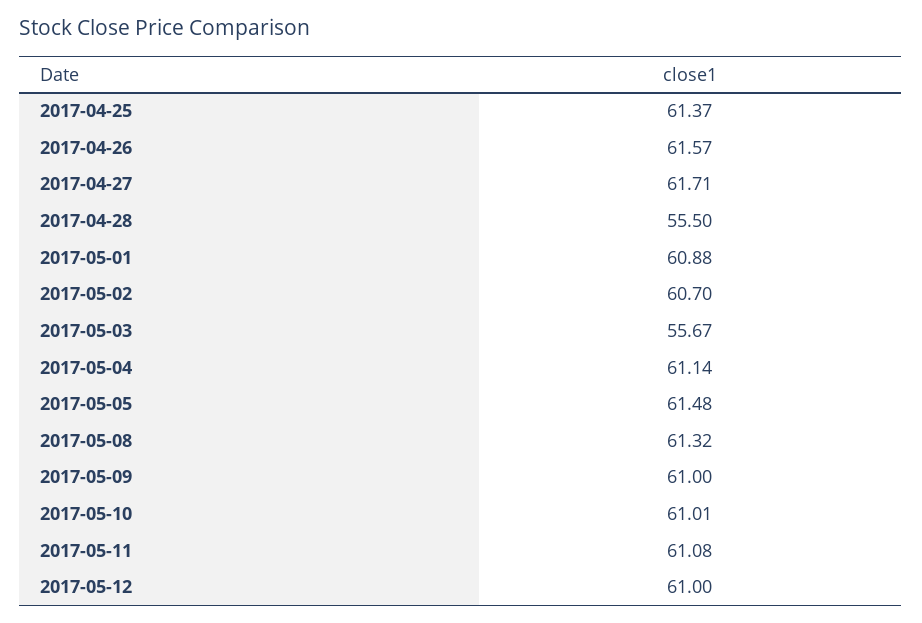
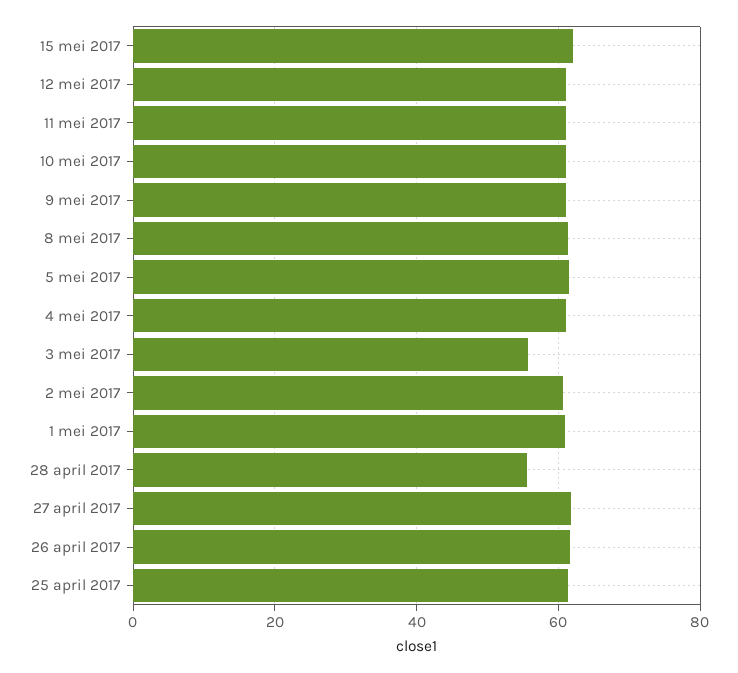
15 mei 2017: none -> 62

